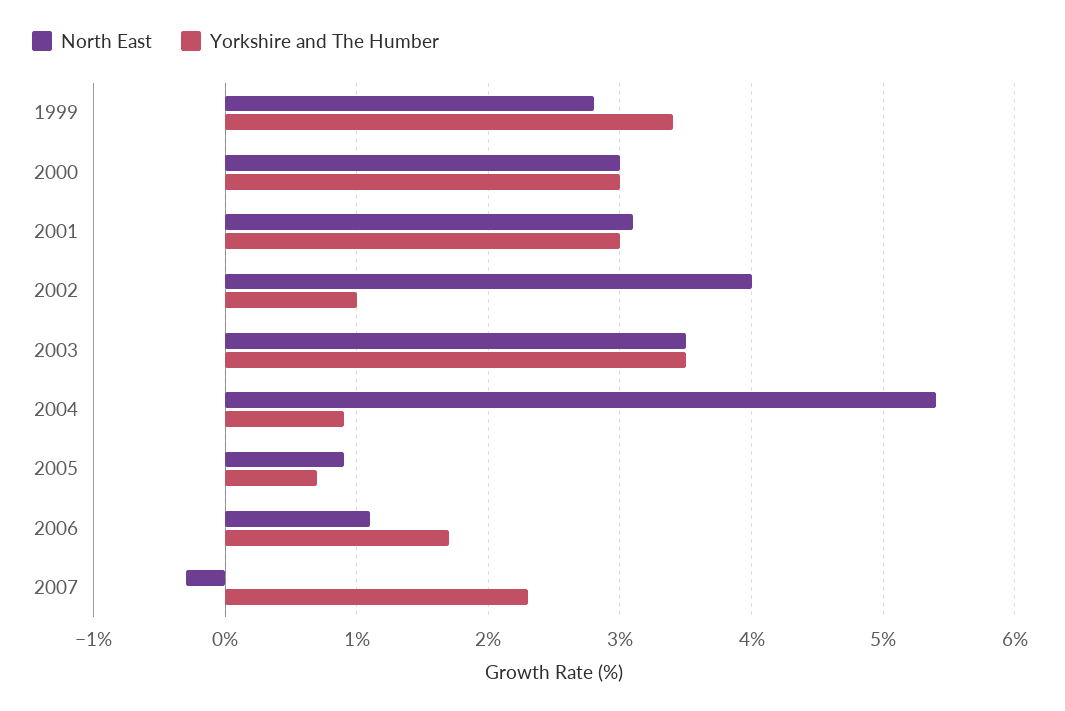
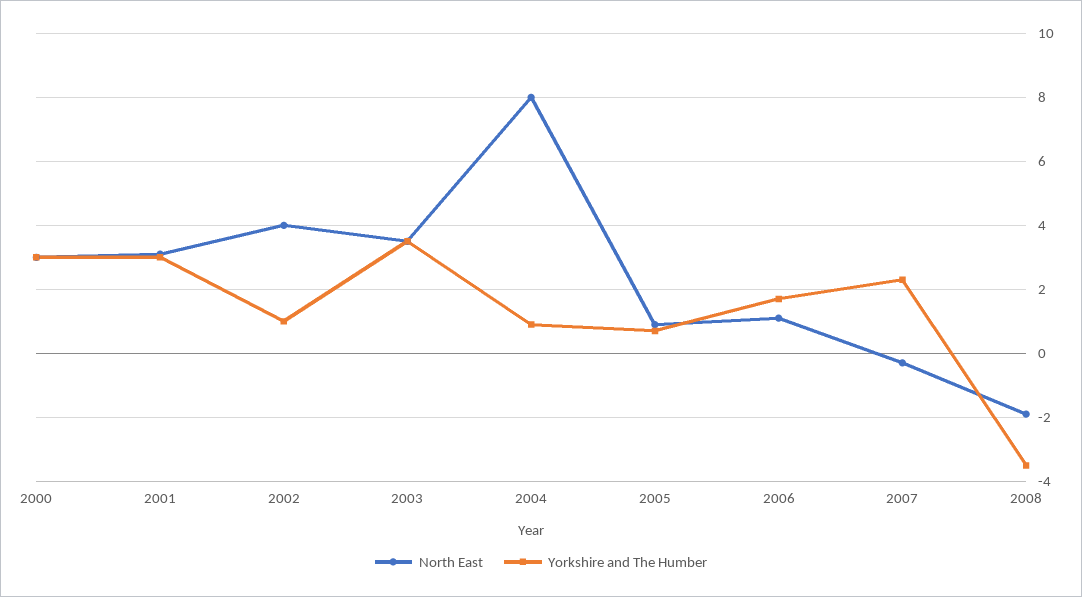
North East, 1999: 2.8 -> none
Yorkshire and The Humber, 1999: 3.4 -> none
North East, 2004: 5.4 -> 8
North East, 2008: none -> -2
Yorkshire and The Humber, 2008: none -> -3.5

